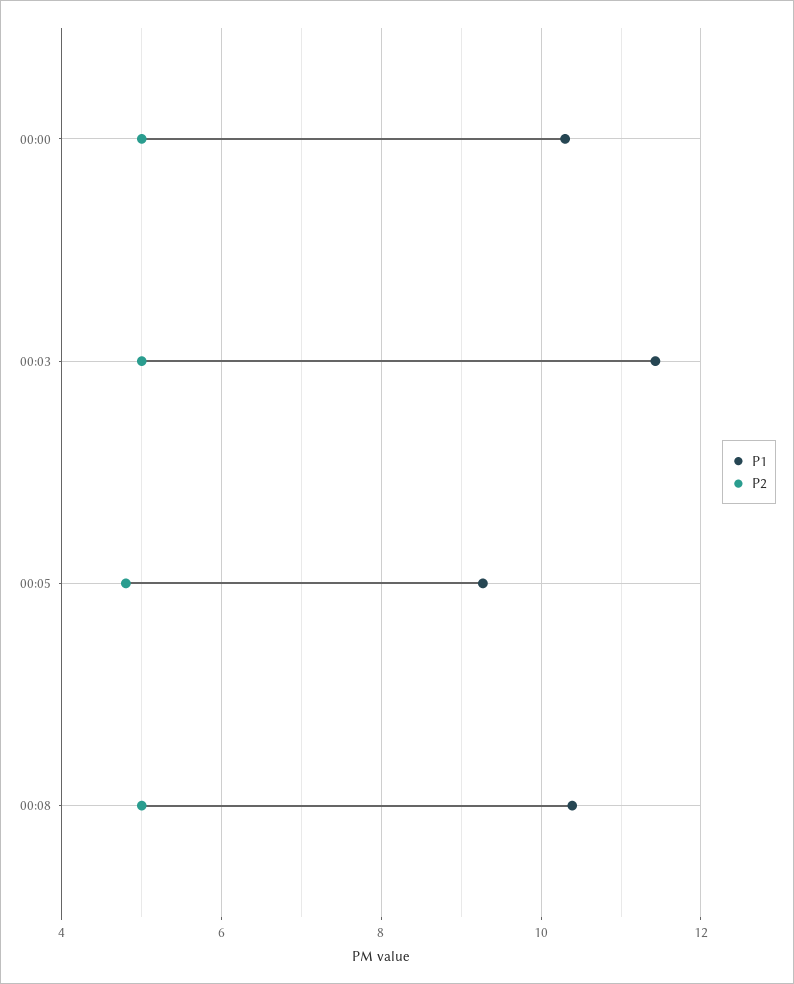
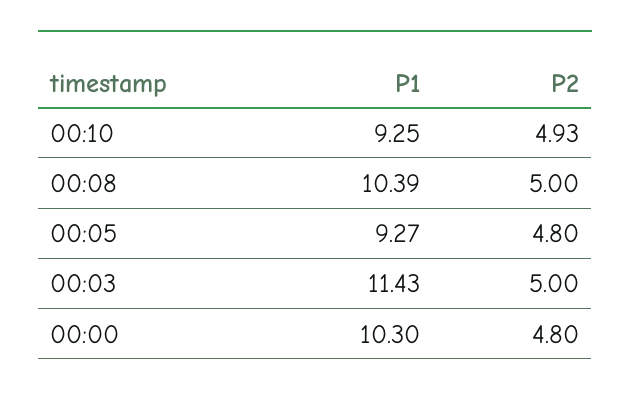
P2, 00:00: 5 -> 4.8
P1, 00:10: none -> 9.25
P2, 00:10: none -> 4.93

